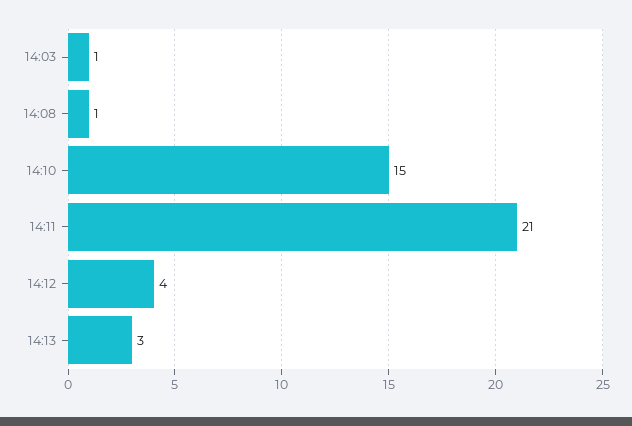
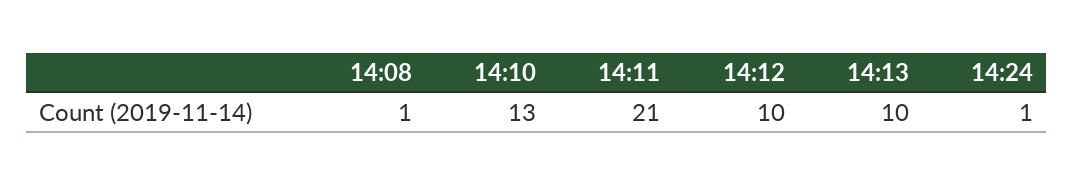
14:03: 1 -> none
14:10: 15 -> 13
14:12: 4 -> 10
14:13: 3 -> 10
14:24: none -> 1

